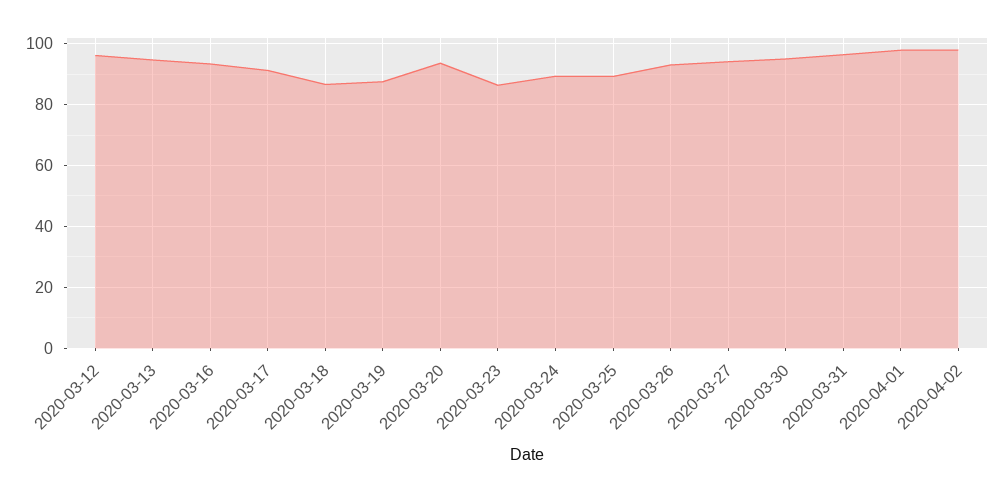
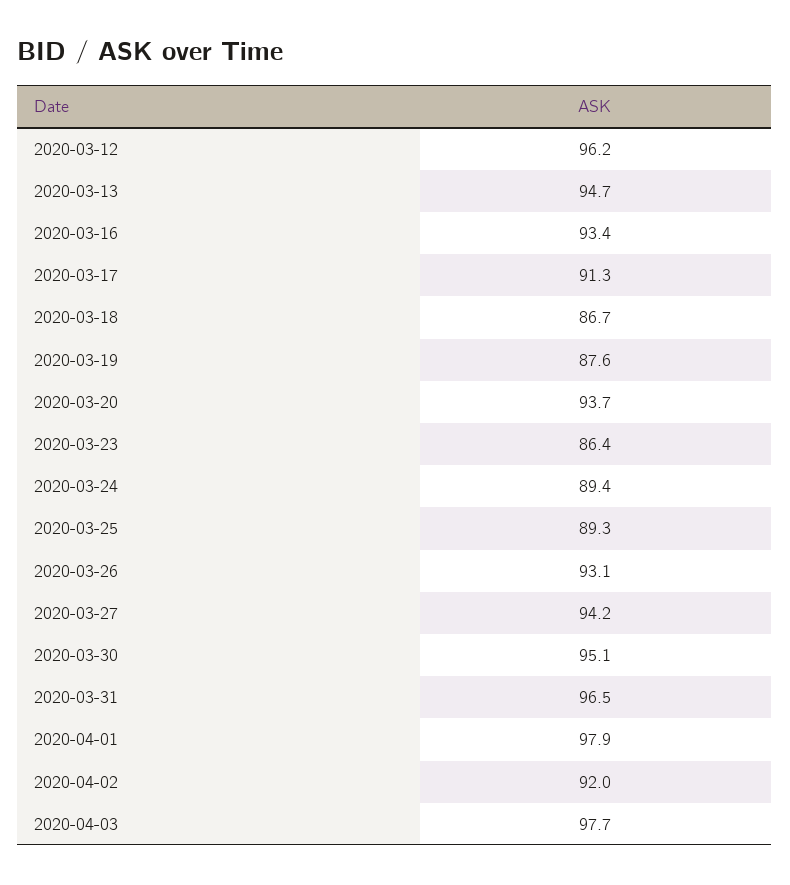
2020-04-02: 98 -> 92
2020-04-03: none -> 97.7

